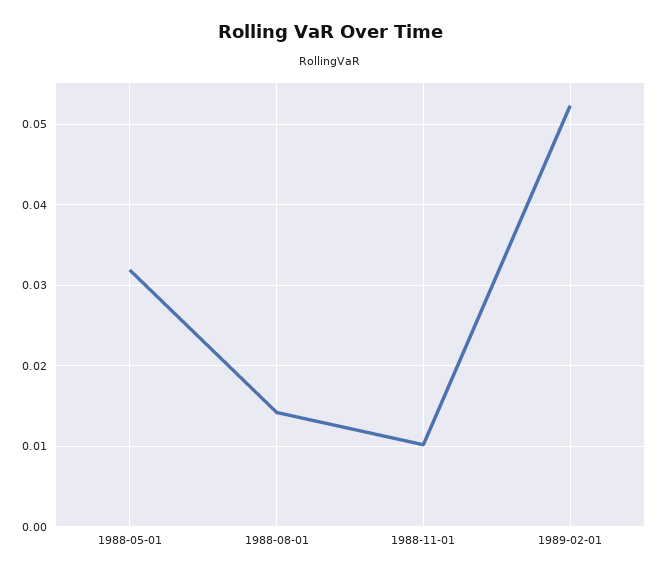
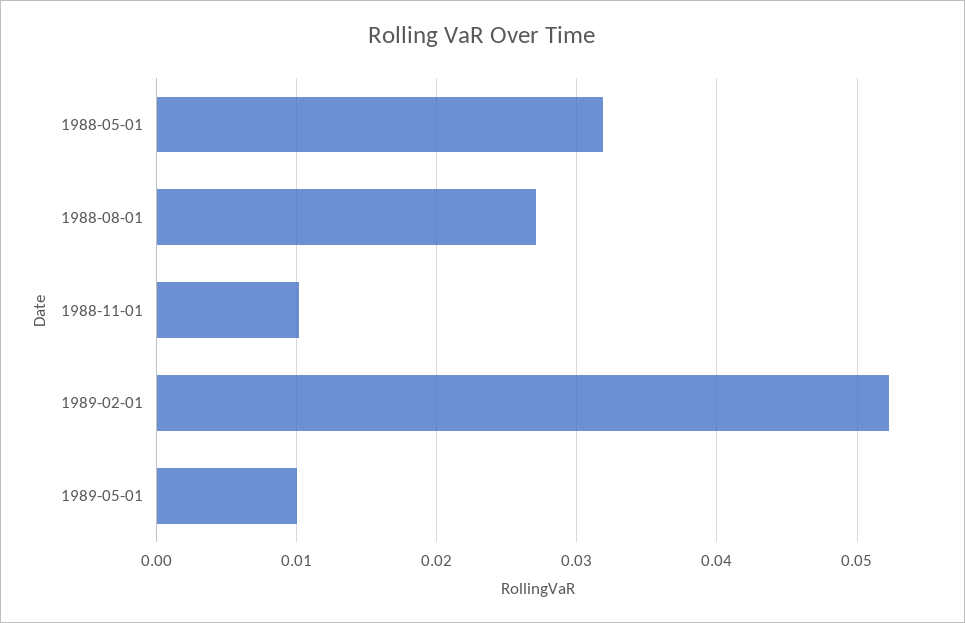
1988-08-01: 0.014 -> 0.027
1989-05-01: none -> 0.01

